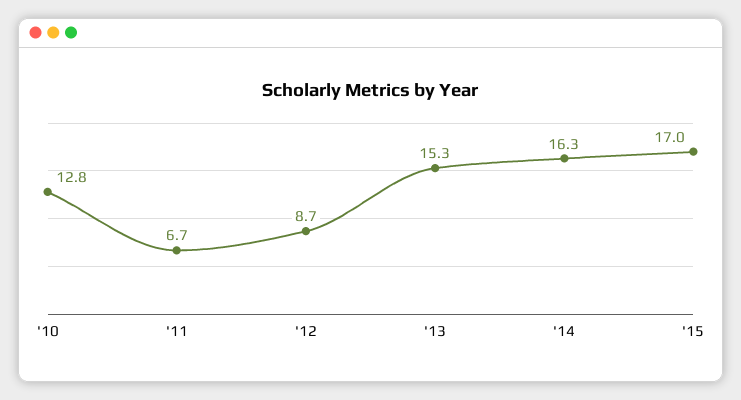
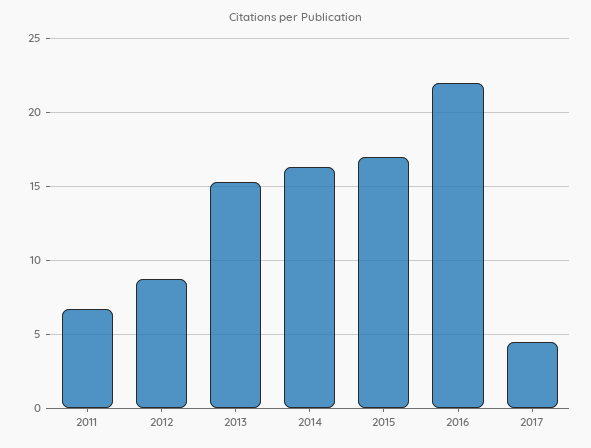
'10: 12.8 -> none
2016: none -> 22
2017: none -> 4.5

